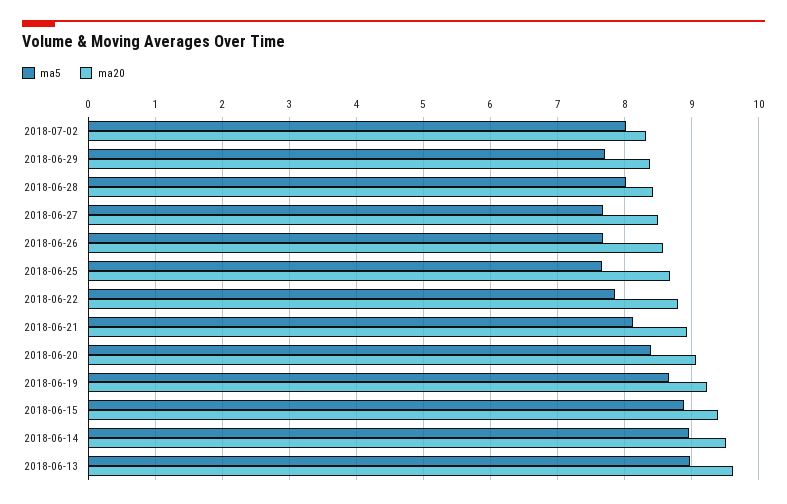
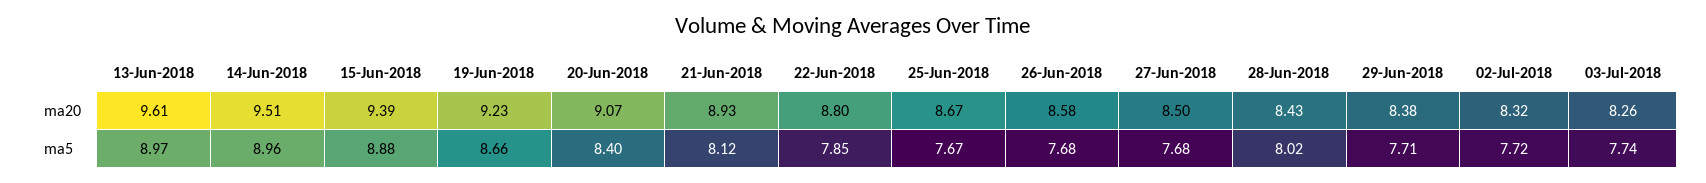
ma5, 2018-07-02: 8 -> 7.72
ma20, 03-Jul-2018: none -> 8.26
ma5, 03-Jul-2018: none -> 7.74

